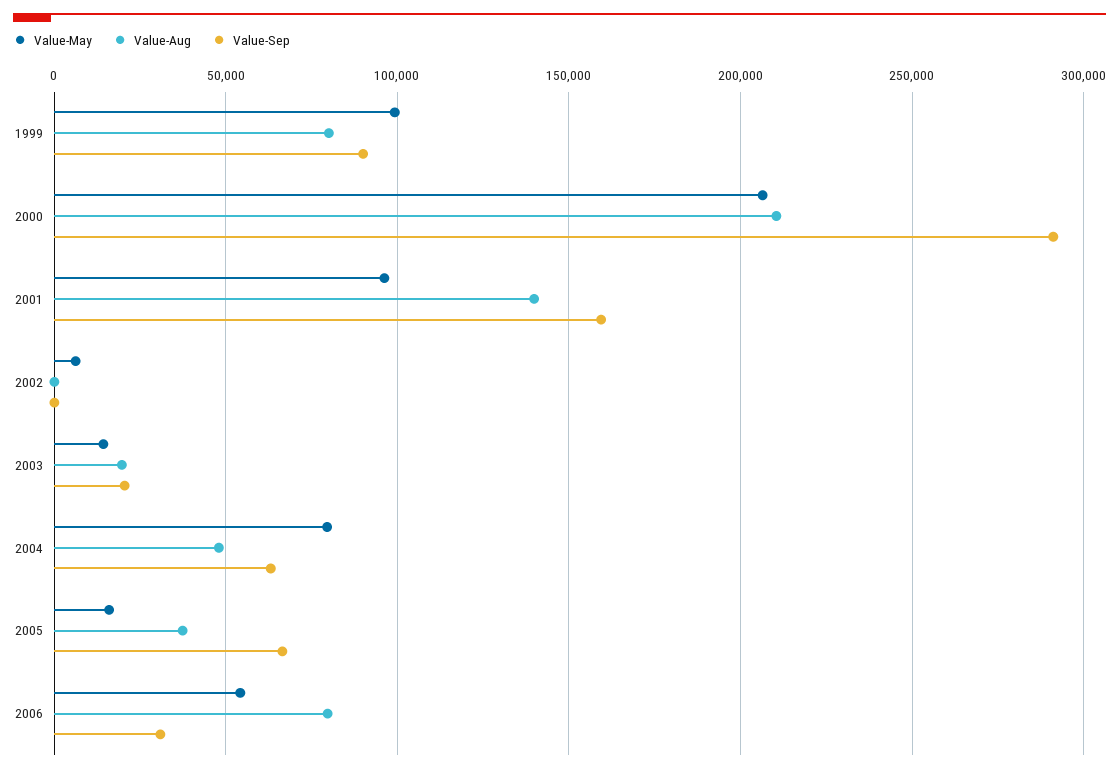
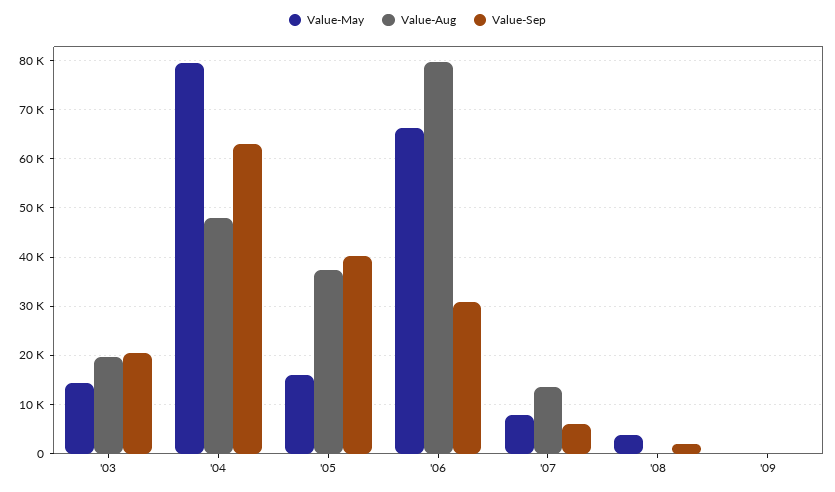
Value-May, 1999: 100000 -> none
Value-Aug, 1999: 80000 -> none
Value-Sep, 1999: 90000 -> none
Value-May, 2000: 205000 -> none
Value-Aug, 2000: 210000 -> none
Value-Sep, 2000: 290000 -> none
Value-May, 2001: 95000 -> none
Value-Aug, 2001: 140000 -> none
Value-Sep, 2001: 160000 -> none
Value-May, 2002: 5000 -> none
Value-Aug, 2002: 0 -> none
Value-Sep, 2002: 0 -> none
Value-Sep, 2005: 65000 -> 40000
Value-May, 2006: 55000 -> 66000
Value-May, '07: none -> 8000
Value-Aug, '07: none -> 14000
Value-Sep, '07: none -> 6000
Value-May, '08: none -> 4000
Value-Aug, '08: none -> 0
Value-Sep, '08: none -> 2000
Value-May, '09: none -> 0
Value-Aug, '09: none -> 0
Value-Sep, '09: none -> 0

